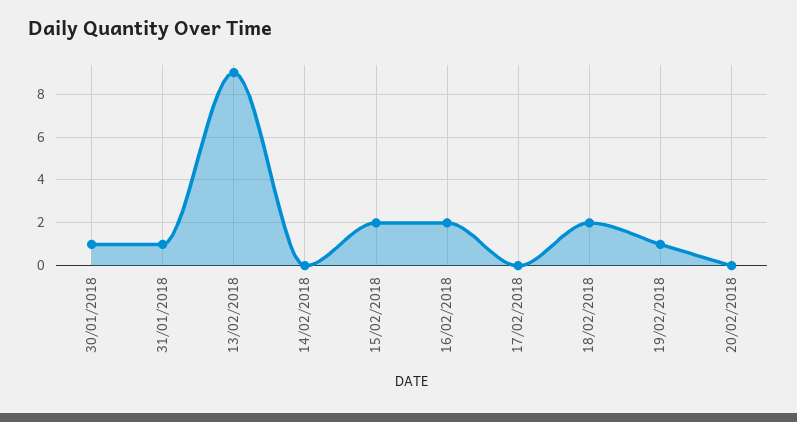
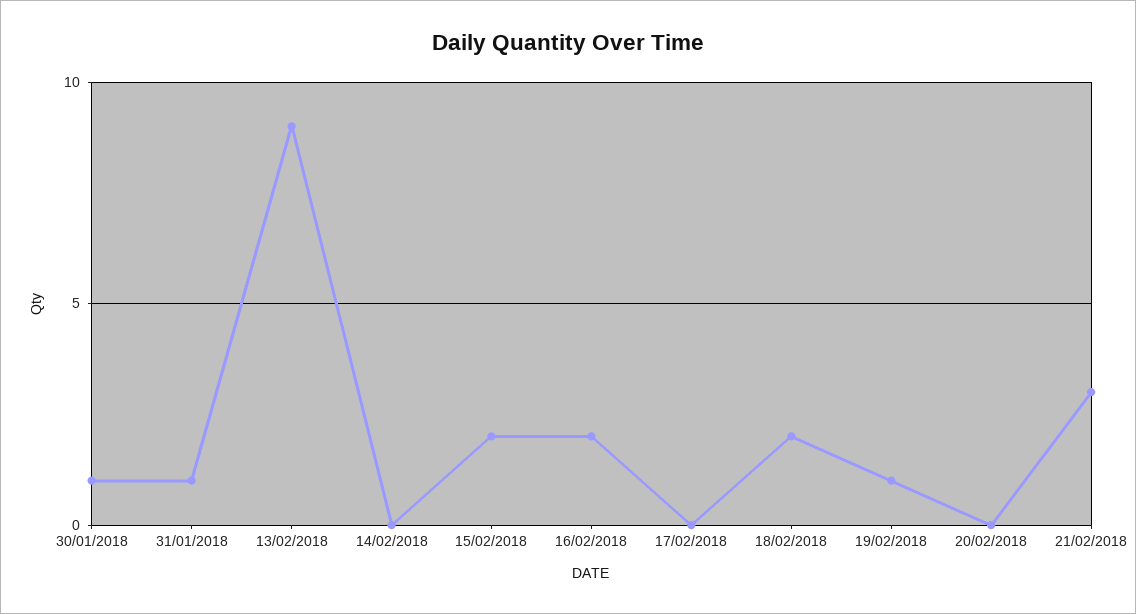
21/02/2018: none -> 3

